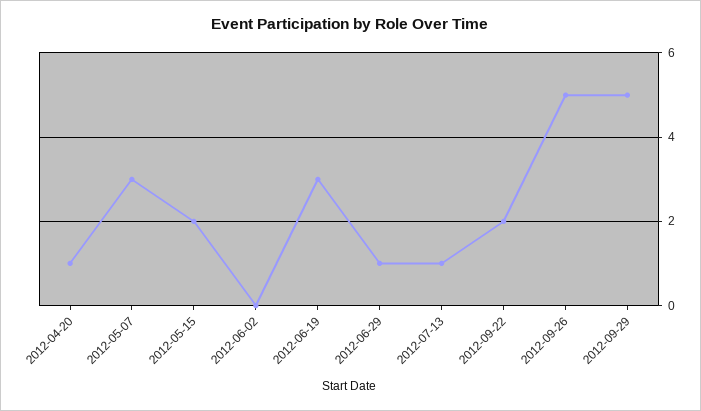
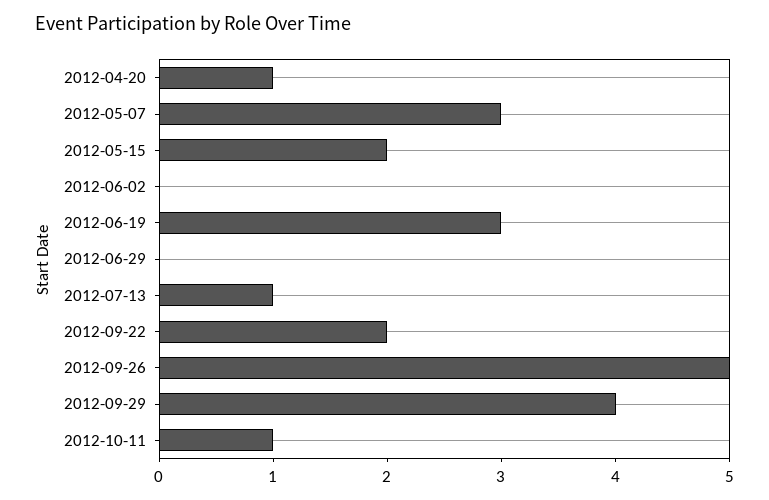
2012-06-29: 1 -> 0
2012-09-29: 5 -> 4
2012-10-11: none -> 1

